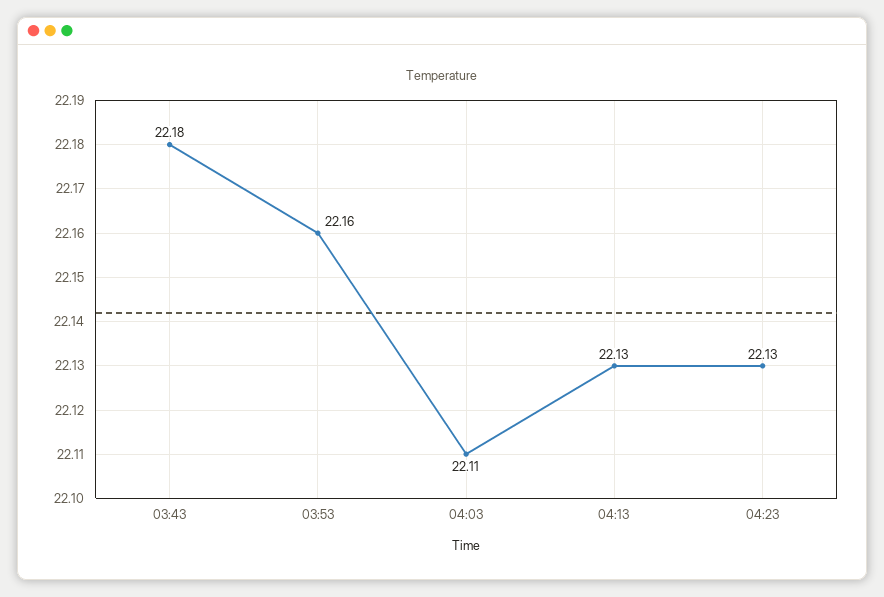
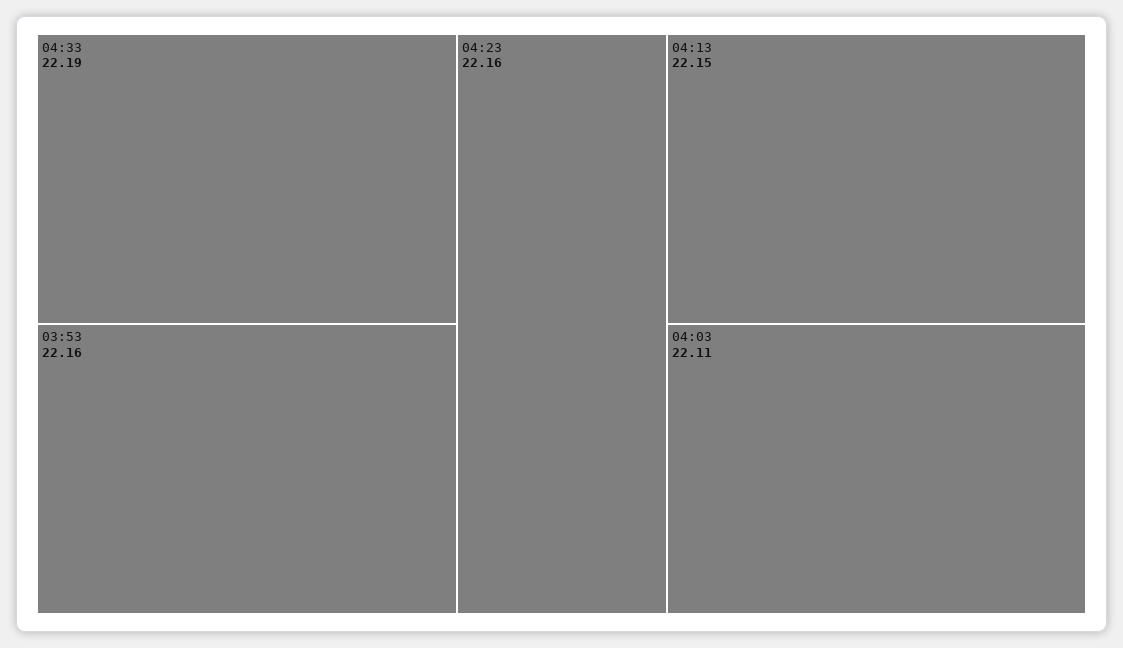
03:43: 22.18 -> none
04:13: 22.13 -> 22.15
04:23: 22.13 -> 22.16
04:33: none -> 22.19

